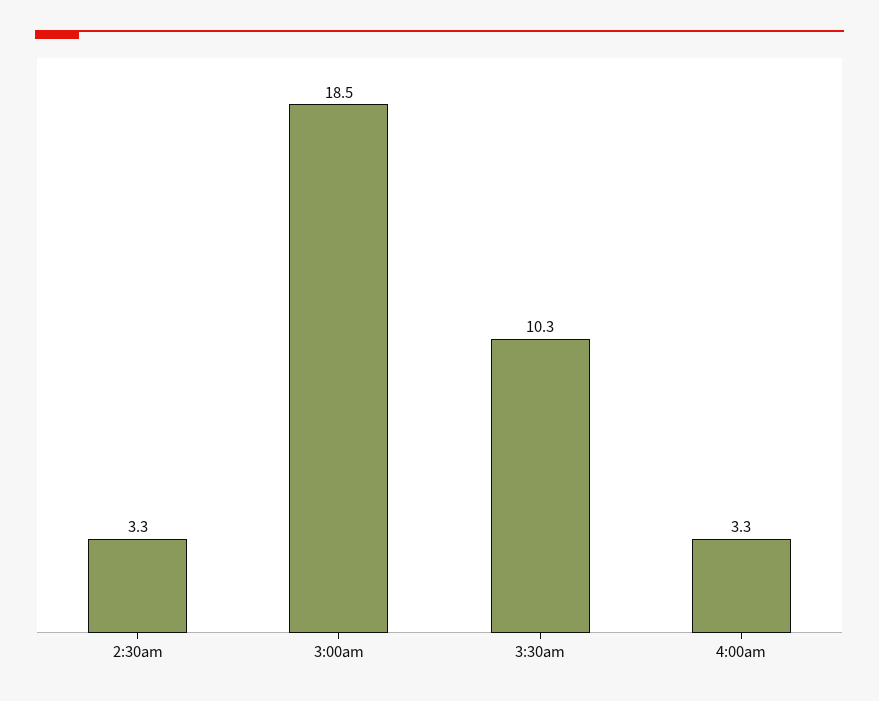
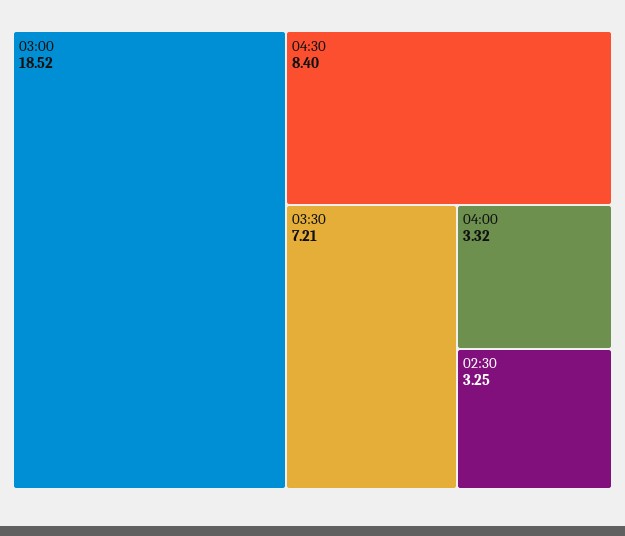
3:30am: 10.3 -> 7.21
04:30: none -> 8.4

